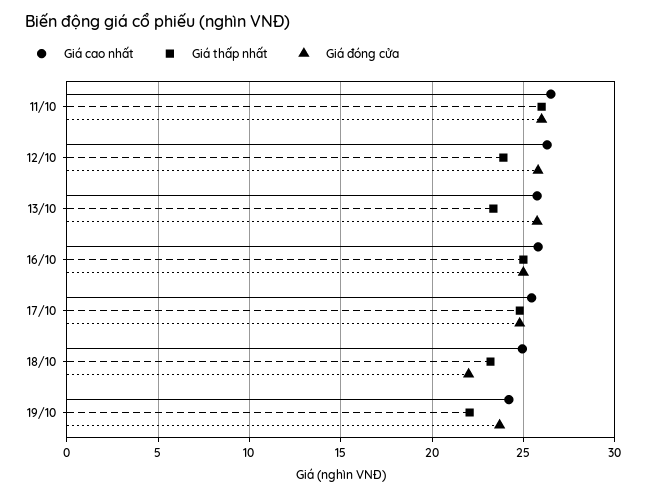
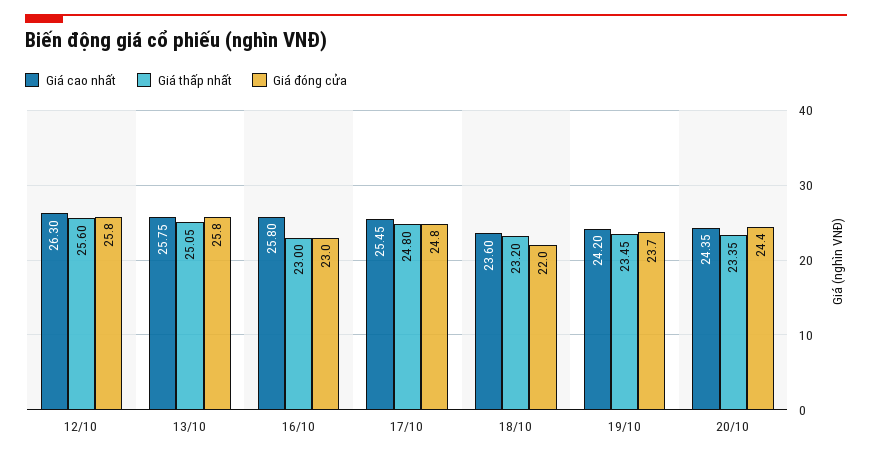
Giá cao nhất, 11/10: 26.5 -> none
Giá thấp nhất, 11/10: 26 -> none
Giá đóng cửa, 11/10: 26 -> none
Giá thấp nhất, 12/10: 24 -> 25.6
Giá thấp nhất, 13/10: 23.5 -> 25.05
Giá thấp nhất, 16/10: 25 -> 23
Giá đóng cửa, 16/10: 25 -> 23
Giá cao nhất, 18/10: 25 -> 23.6
Giá thấp nhất, 19/10: 22 -> 23.45
Giá cao nhất, 20/10: none -> 24.35
Giá thấp nhất, 20/10: none -> 23.35
Giá đóng cửa, 20/10: none -> 24.4

